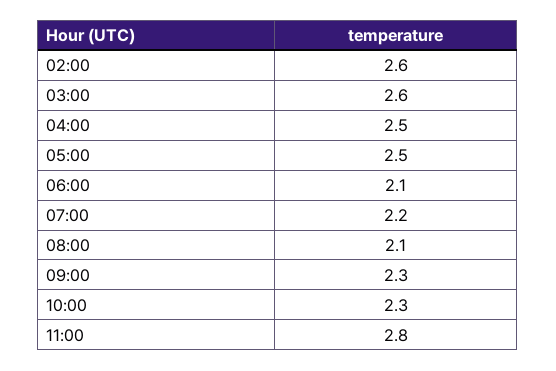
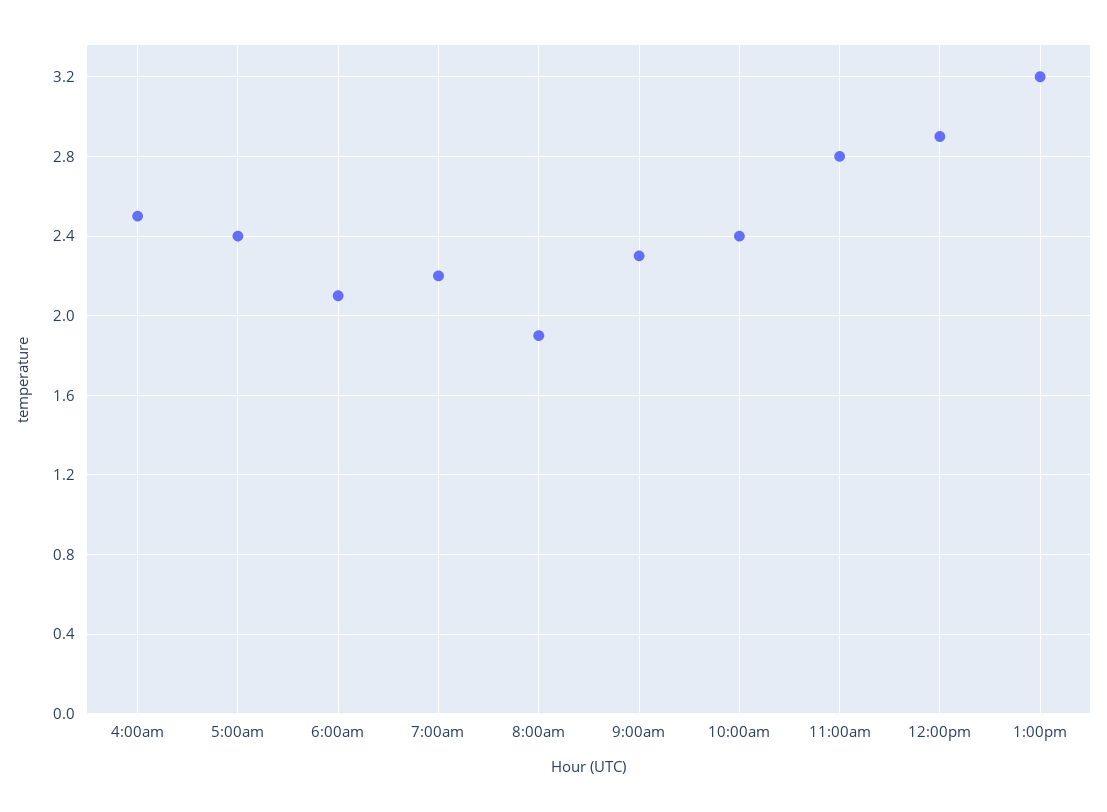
02:00: 2.6 -> none
03:00: 2.6 -> none
05:00: 2.5 -> 2.4
08:00: 2.1 -> 1.9
10:00: 2.3 -> 2.4
12:00pm: none -> 2.9
1:00pm: none -> 3.2

